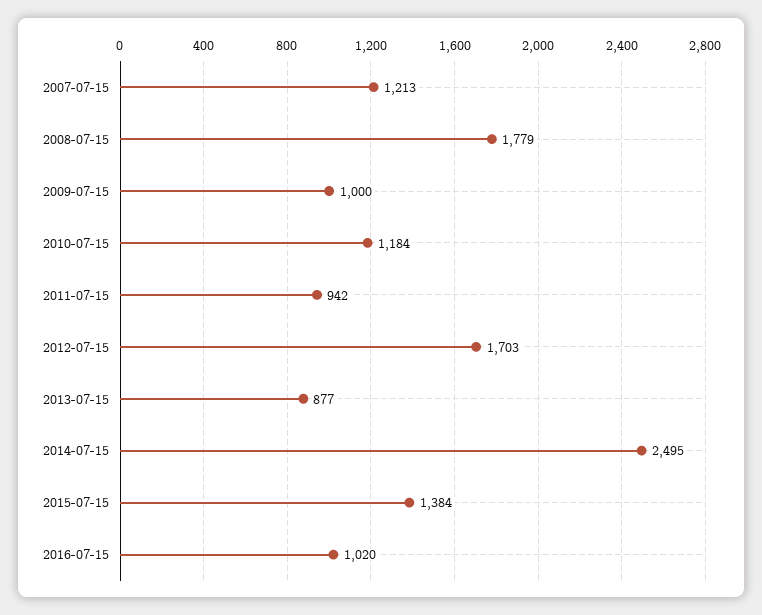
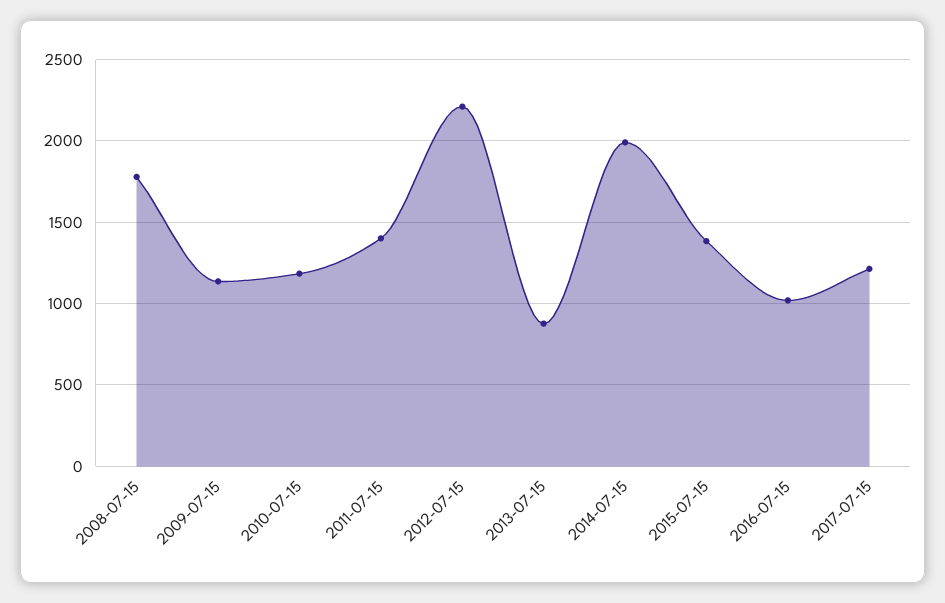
2007-07-15: 1213 -> none
2009-07-15: 1000 -> 1150
2011-07-15: 942 -> 1400
2012-07-15: 1703 -> 2200
2014-07-15: 2495 -> 2000
2017-07-15: none -> 1200

